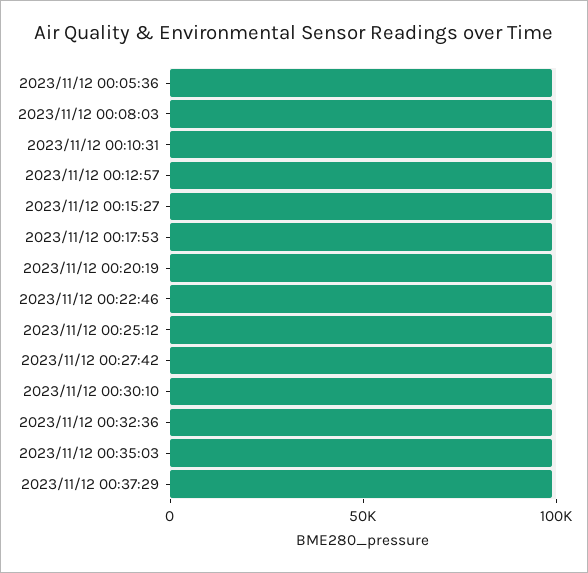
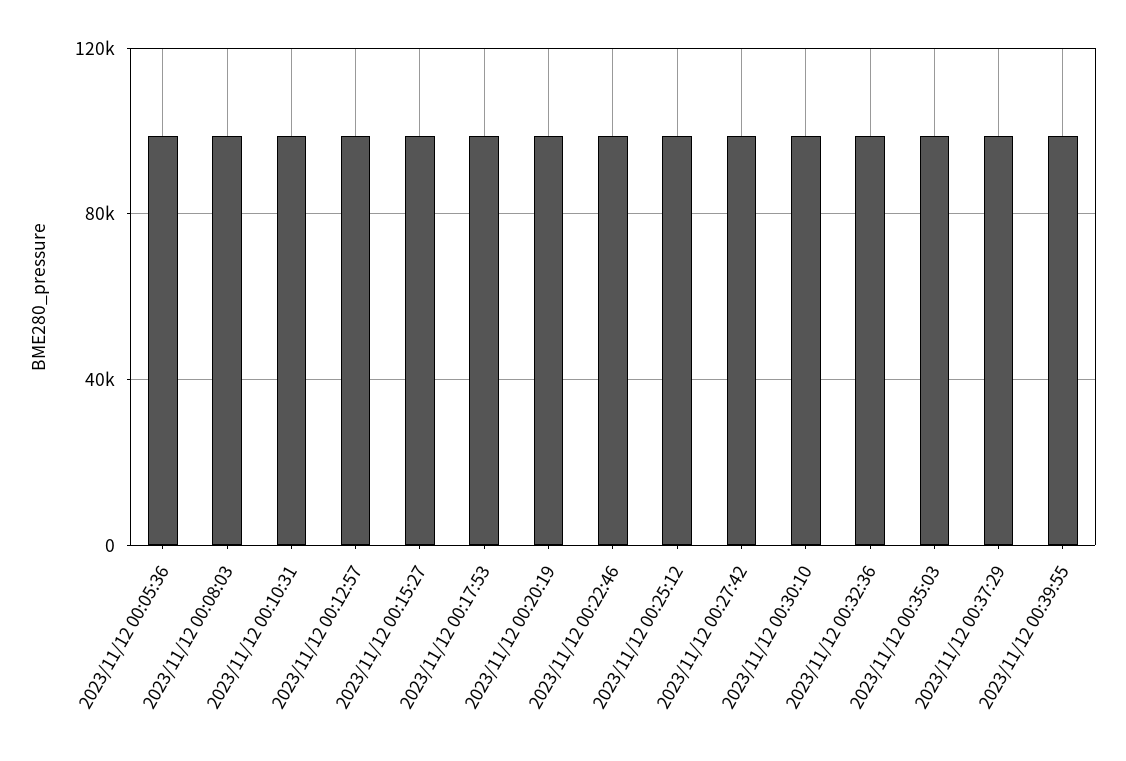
2023/11/12 00:39:55: none -> 100000

